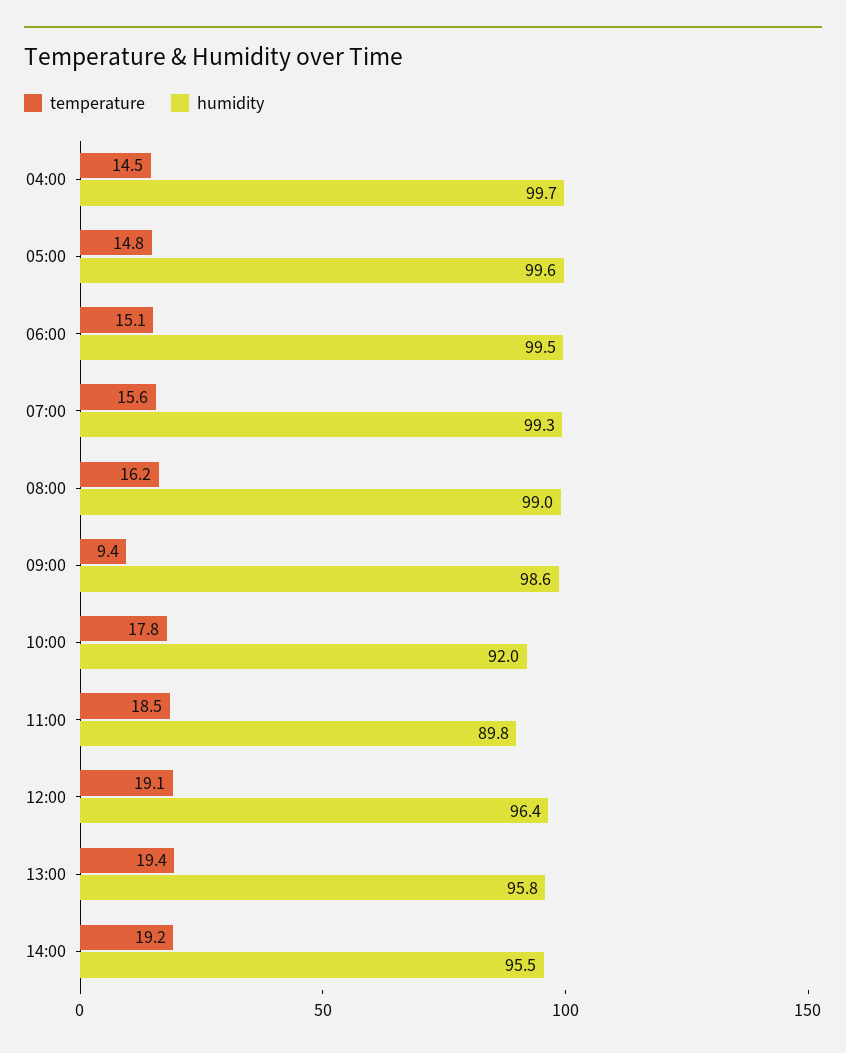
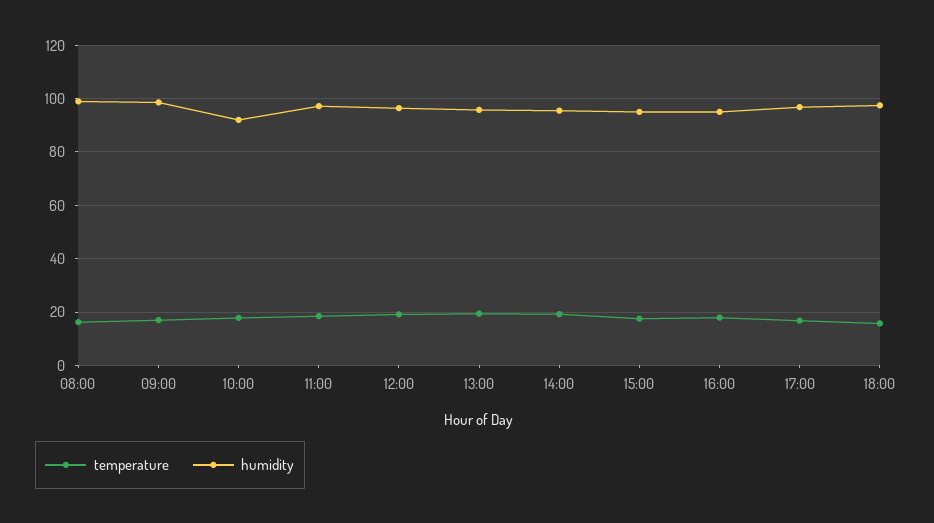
temperature, 04:00: 14.5 -> none
humidity, 04:00: 99.7 -> none
temperature, 05:00: 14.8 -> none
humidity, 05:00: 99.6 -> none
temperature, 06:00: 15.1 -> none
humidity, 06:00: 99.5 -> none
temperature, 07:00: 15.6 -> none
humidity, 07:00: 99.3 -> none
temperature, 09:00: 9.4 -> 17.5
humidity, 11:00: 89.8 -> 97.5
temperature, 15:00: none -> 17.5
humidity, 15:00: none -> 95
temperature, 16:00: none -> 17.5
humidity, 16:00: none -> 95
temperature, 17:00: none -> 17.5
humidity, 17:00: none -> 97.5
temperature, 18:00: none -> 15
humidity, 18:00: none -> 97.5

